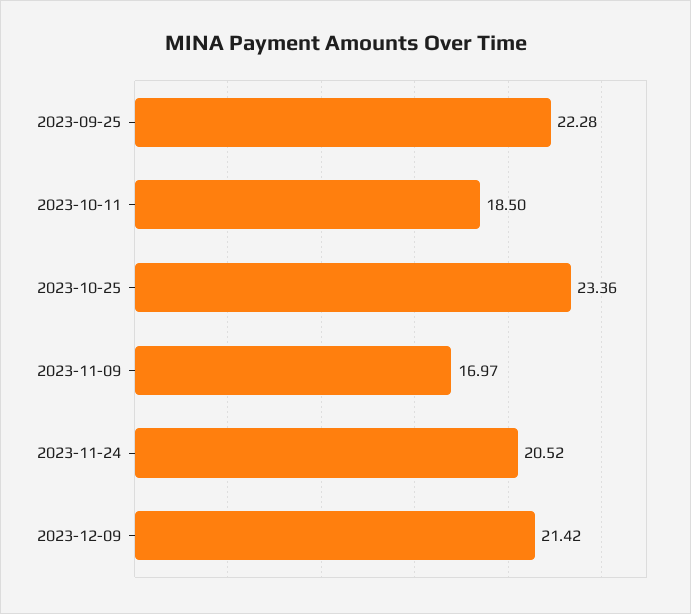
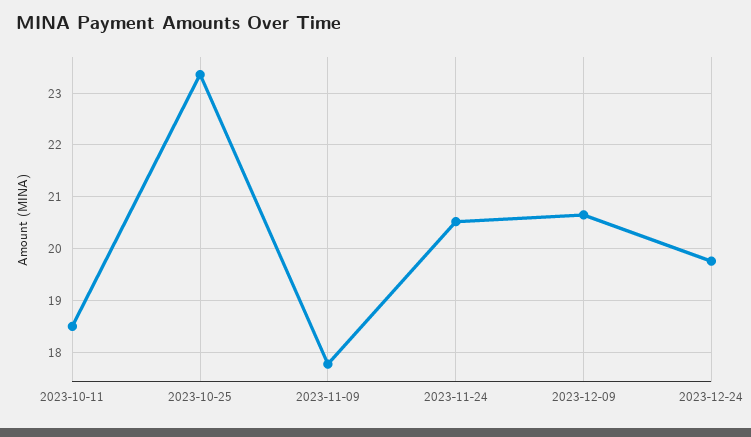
2023-09-25: 22.28 -> none
2023-11-09: 16.97 -> 17.8
2023-12-09: 21.42 -> 20.6
2023-12-24: none -> 19.8

